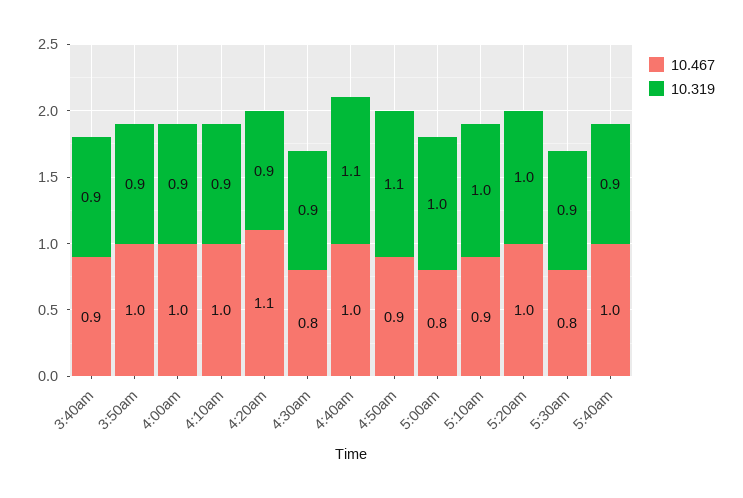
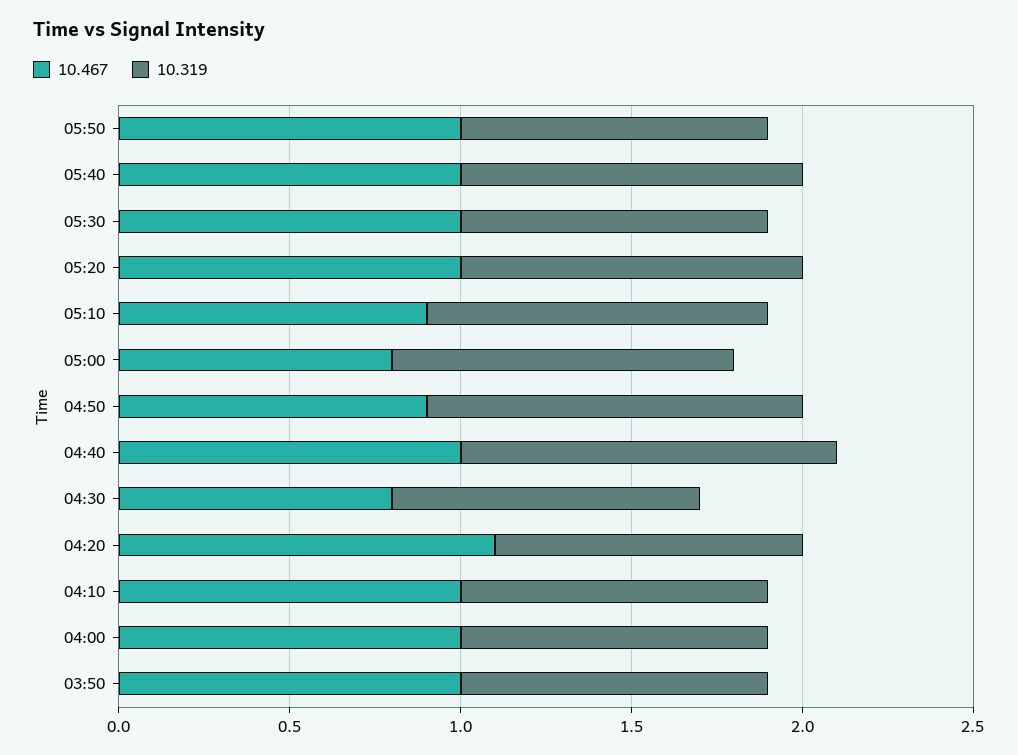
10.467, 3:40am: 0.9 -> none
10.319, 3:40am: 0.9 -> none
10.467, 5:30am: 0.8 -> 1
10.319, 5:40am: 0.9 -> 1
10.467, 05:50: none -> 1
10.319, 05:50: none -> 0.9

